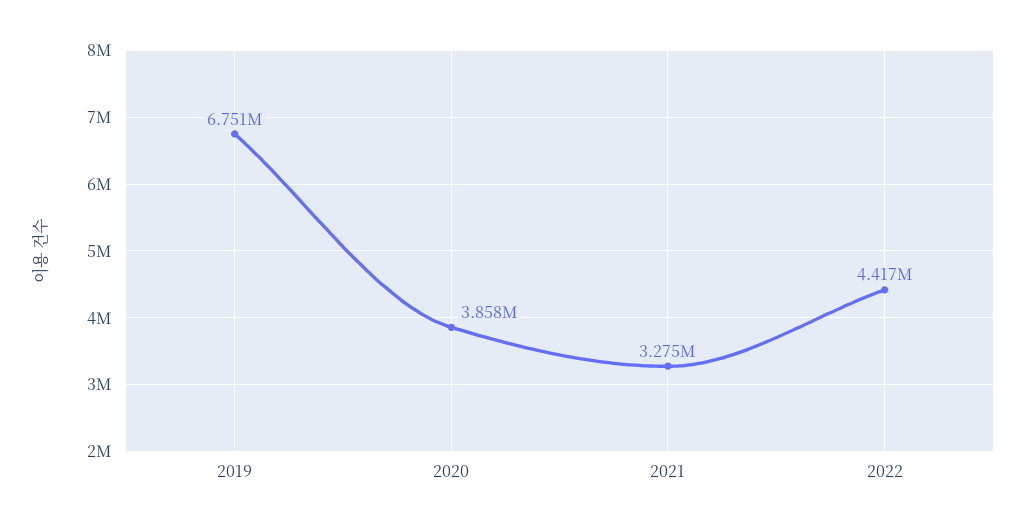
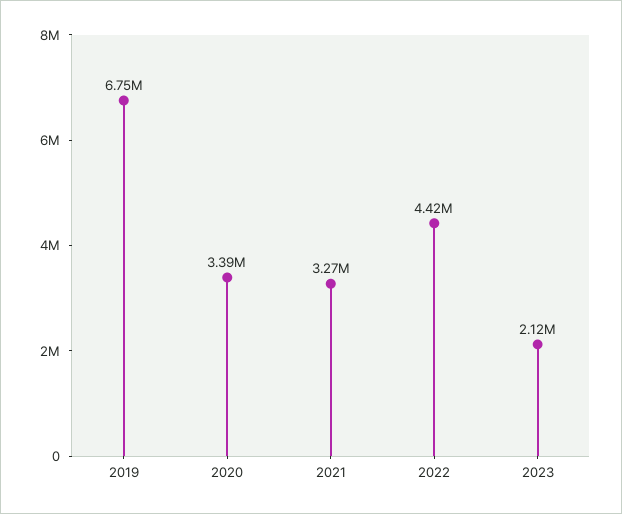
2020: 3858000 -> 3390000
2023: none -> 2120000

